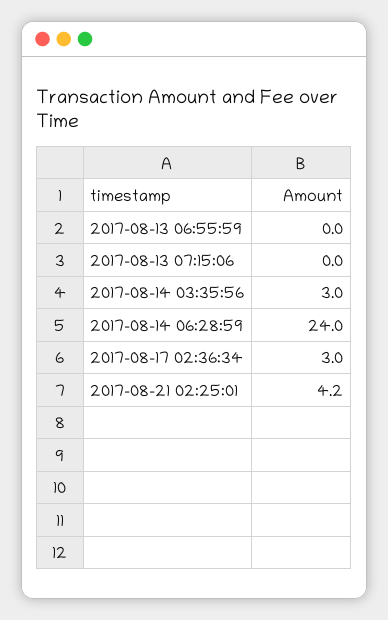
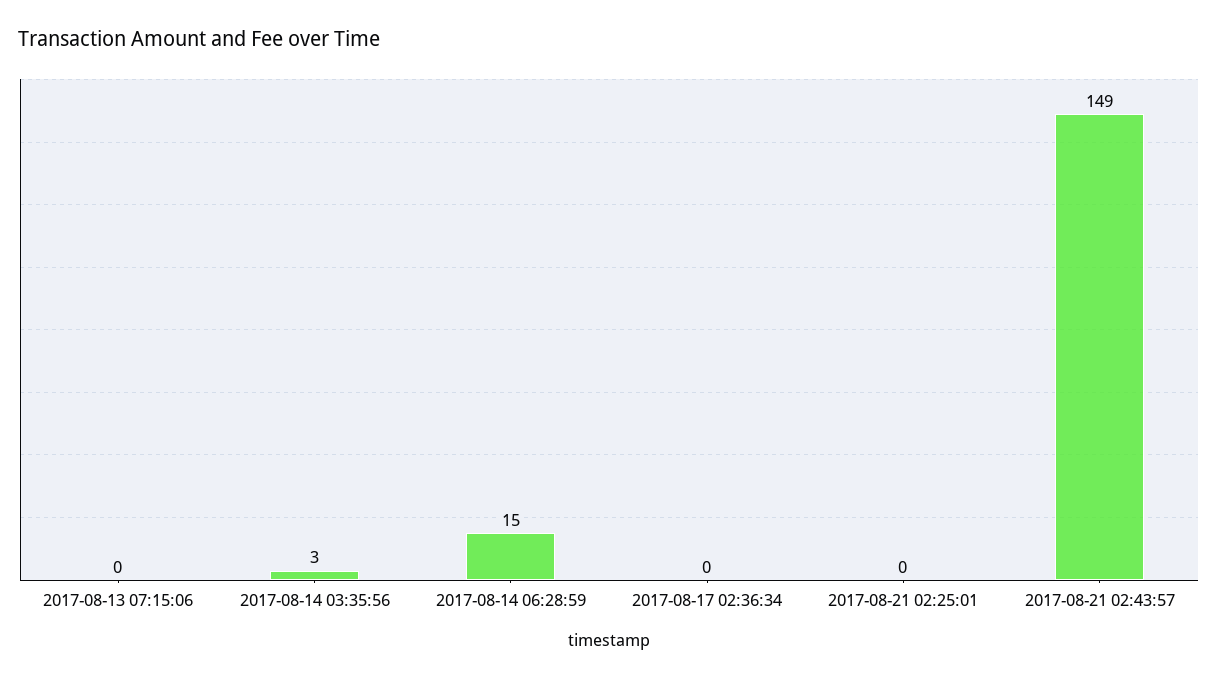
2017-08-13 06:55:59: 0 -> none
2017-08-14 06:28:59: 24 -> 15
2017-08-17 02:36:34: 3 -> 0
2017-08-21 02:25:01: 4.2 -> 0
2017-08-21 02:43:57: none -> 149

